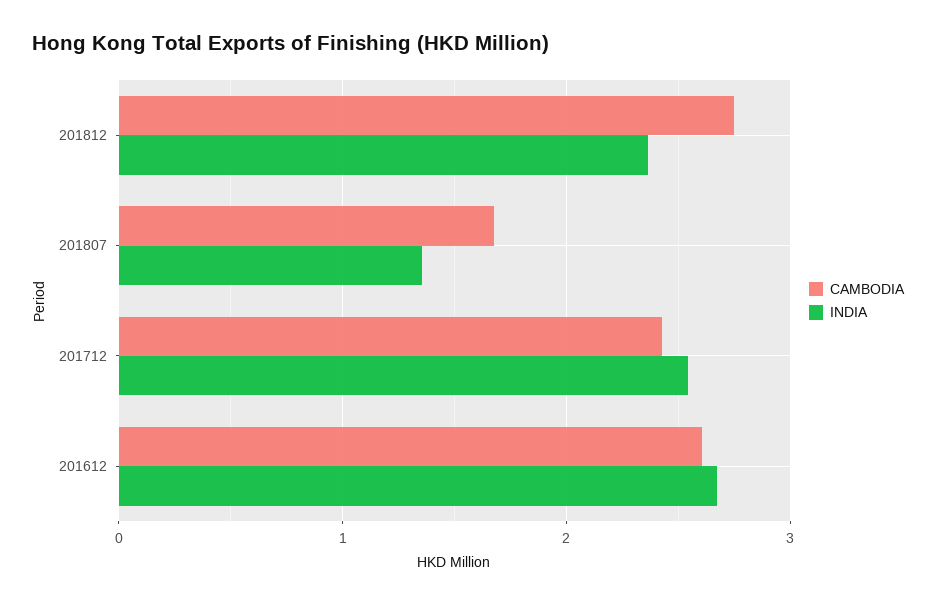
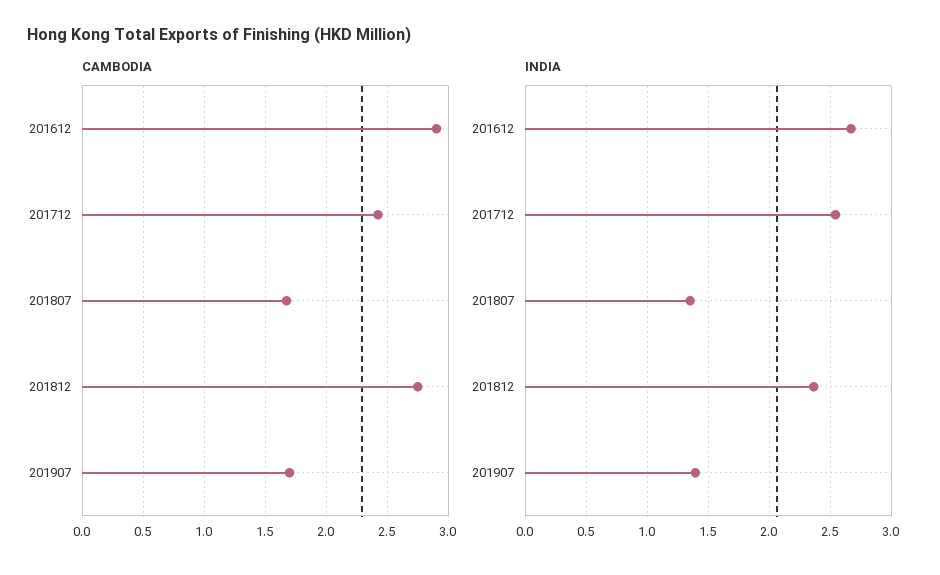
CAMBODIA, 201612: 2.6 -> 2.9
CAMBODIA, 201907: none -> 1.7
INDIA, 201907: none -> 1.4

